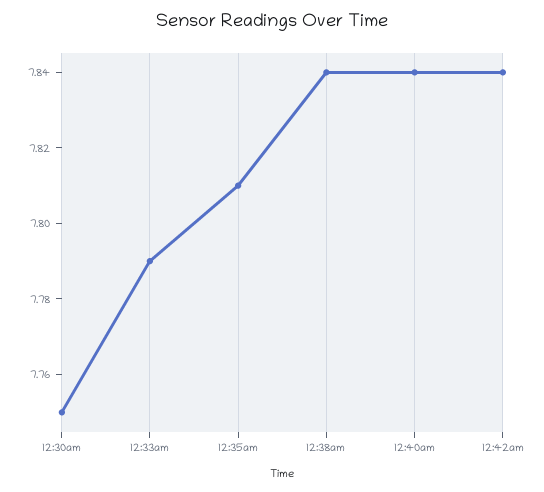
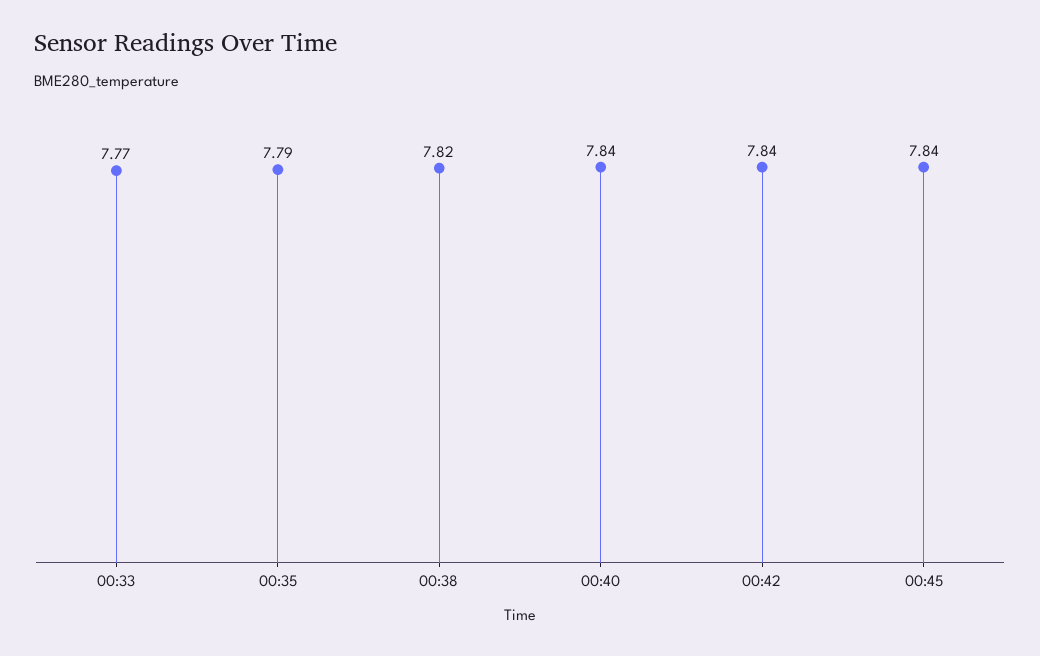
12:30am: 7.75 -> none
12:33am: 7.79 -> 7.77
12:35am: 7.81 -> 7.79
12:38am: 7.84 -> 7.82
00:45: none -> 7.84

